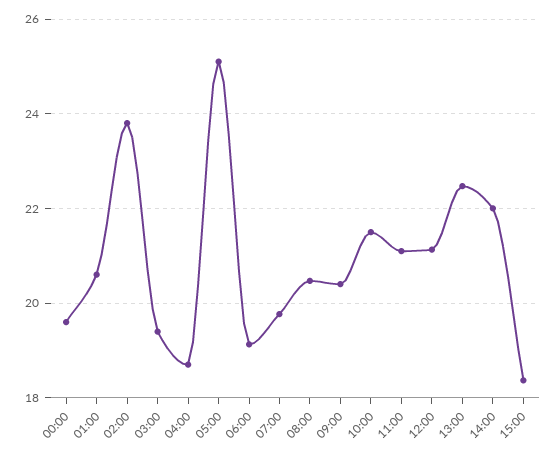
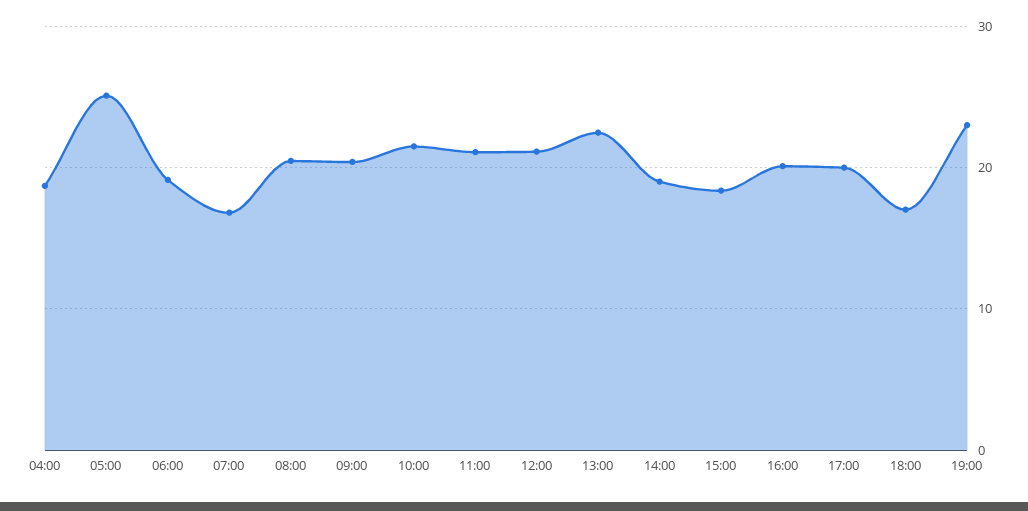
00:00: 19.6 -> none
01:00: 20.6 -> none
02:00: 23.8 -> none
03:00: 19.4 -> none
07:00: 19.8 -> 17
14:00: 22 -> 19
16:00: none -> 20
17:00: none -> 20
18:00: none -> 17
19:00: none -> 23

